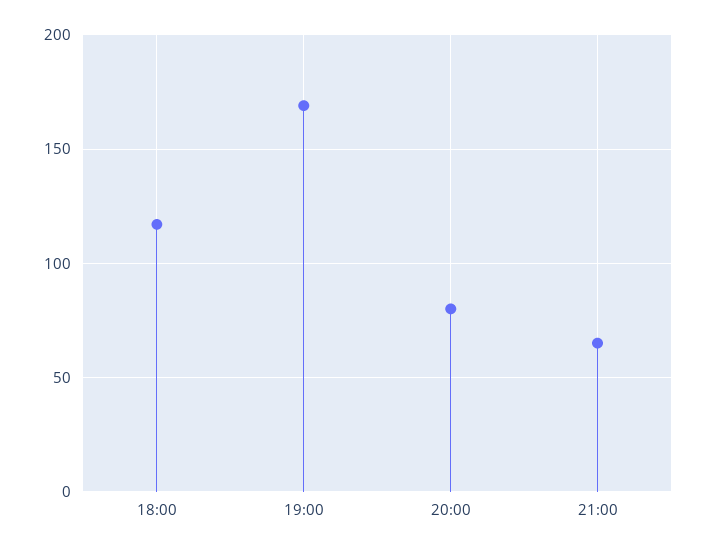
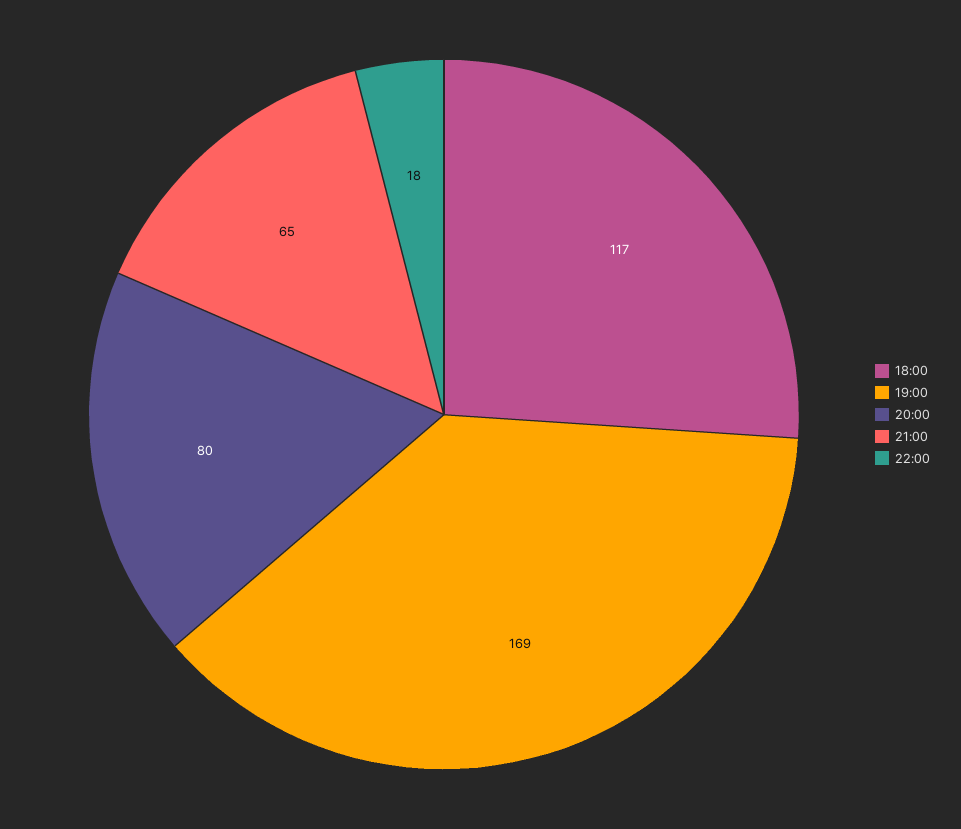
22:00: none -> 18

